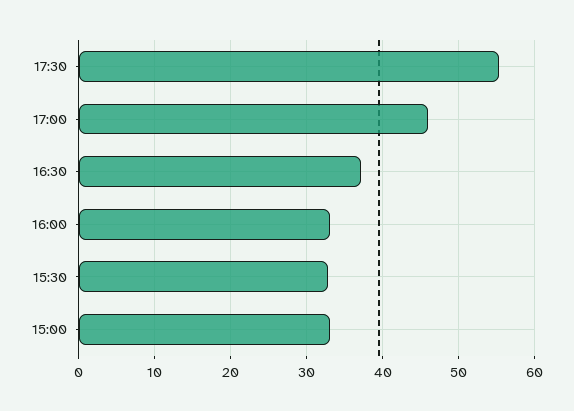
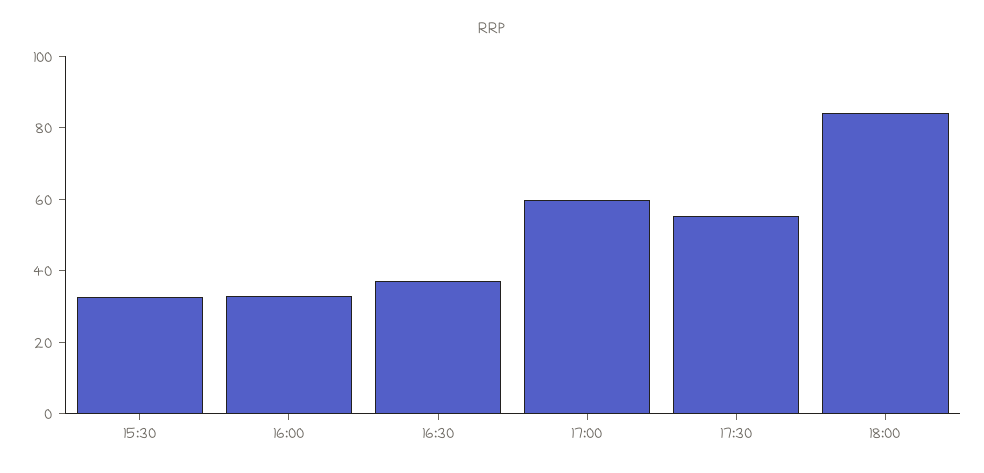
17:00: 46 -> 60
15:00: 33 -> none
18:00: none -> 85

